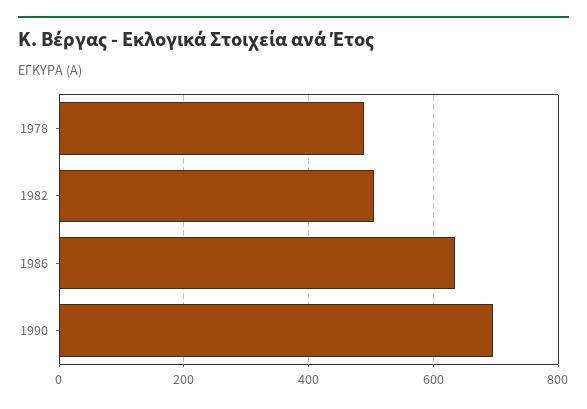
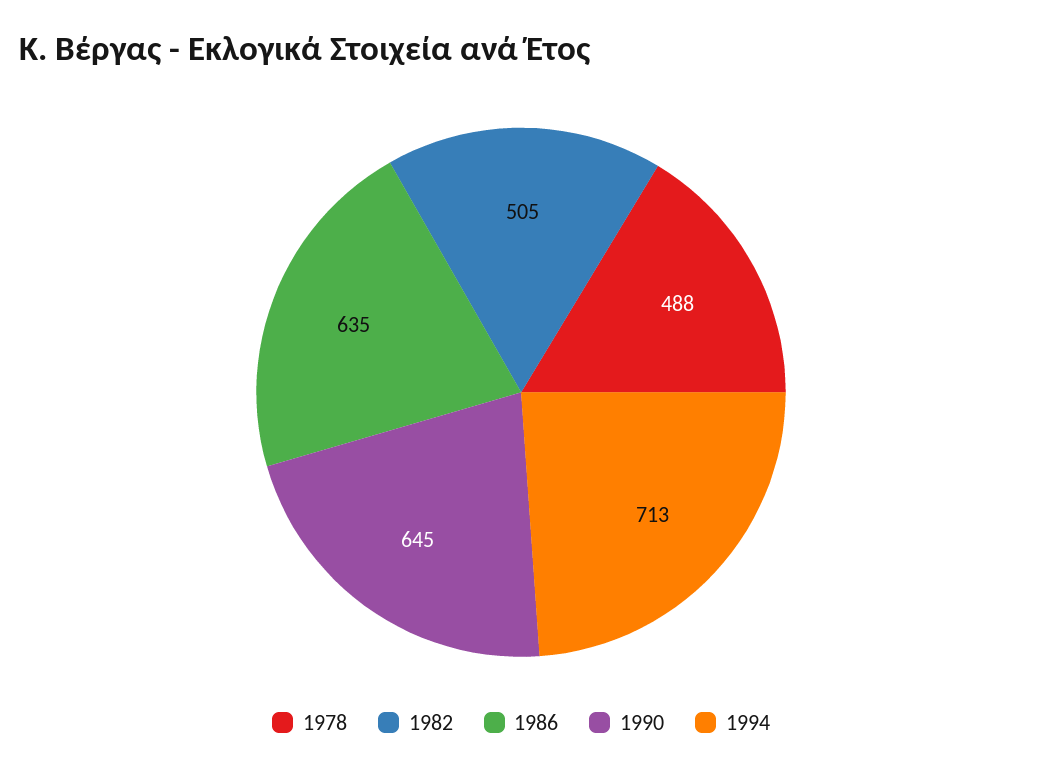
1990: 700 -> 645
1994: none -> 713

